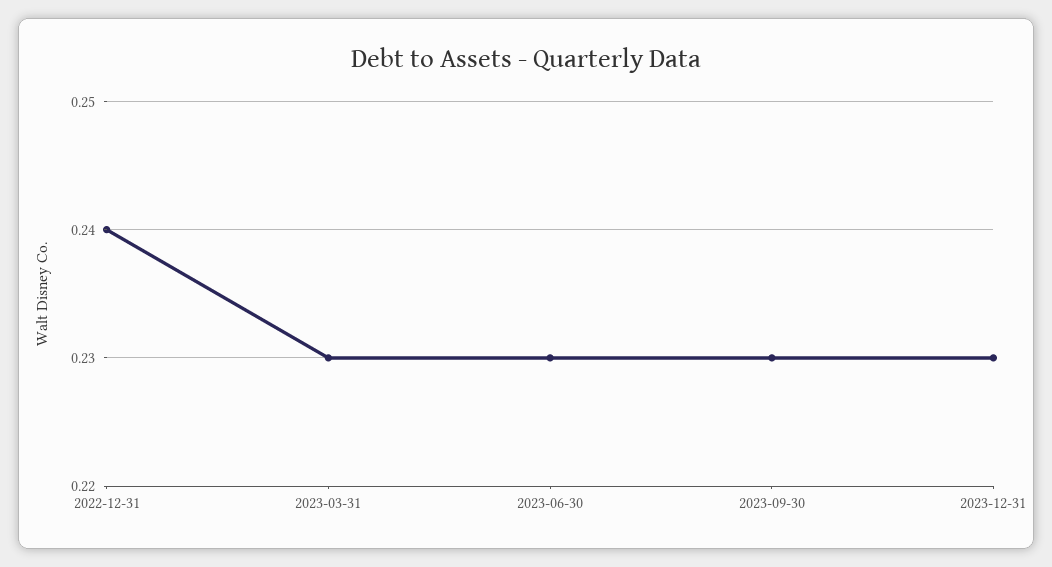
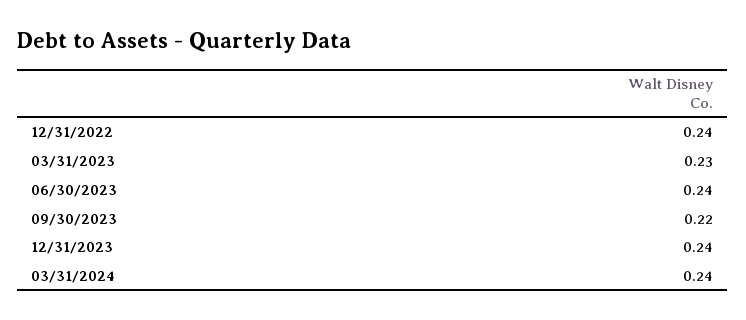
2023-06-30: 0.23 -> 0.24
2023-09-30: 0.23 -> 0.22
2023-12-31: 0.23 -> 0.24
03/31/2024: none -> 0.24

